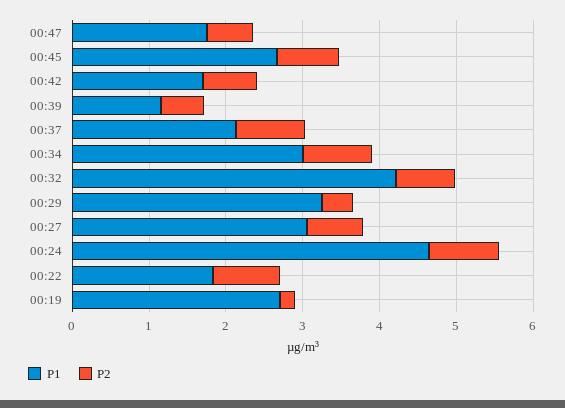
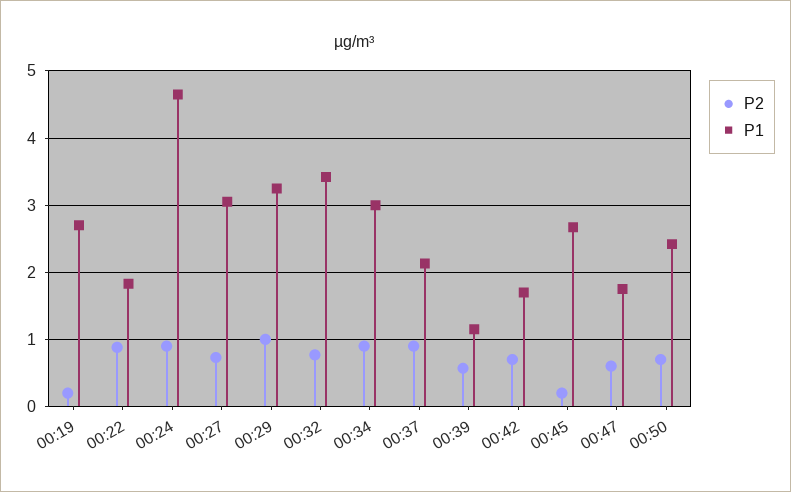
P2, 00:45: 0.8 -> 0.2
P1, 00:32: 4.2 -> 3.4
P2, 00:29: 0.4 -> 1
P2, 00:50: none -> 0.7
P1, 00:50: none -> 2.4

